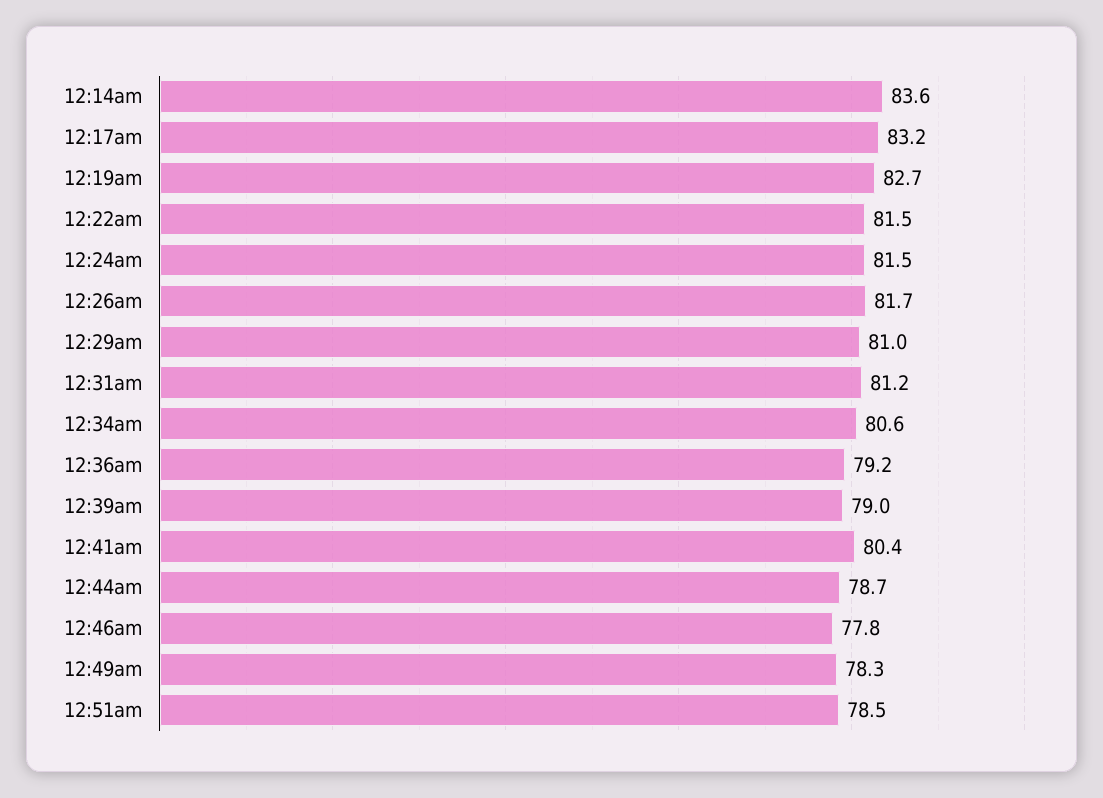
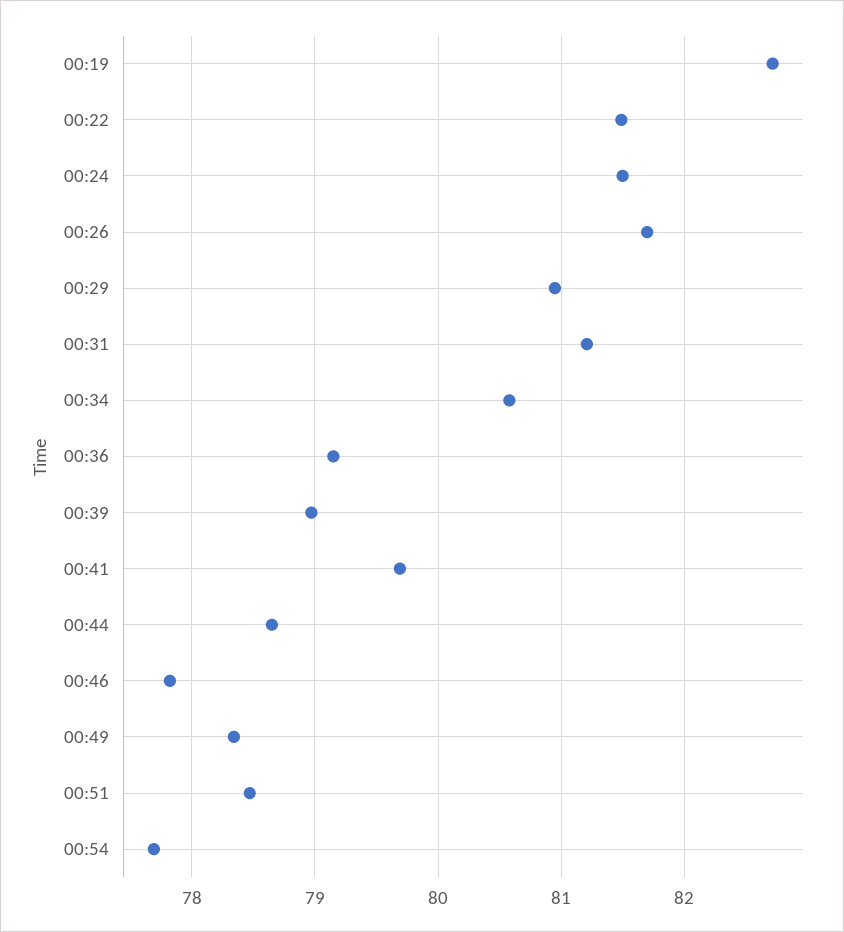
12:14am: 83.6 -> none
12:17am: 83.2 -> none
12:41am: 80.4 -> 79.7
00:54: none -> 77.7

